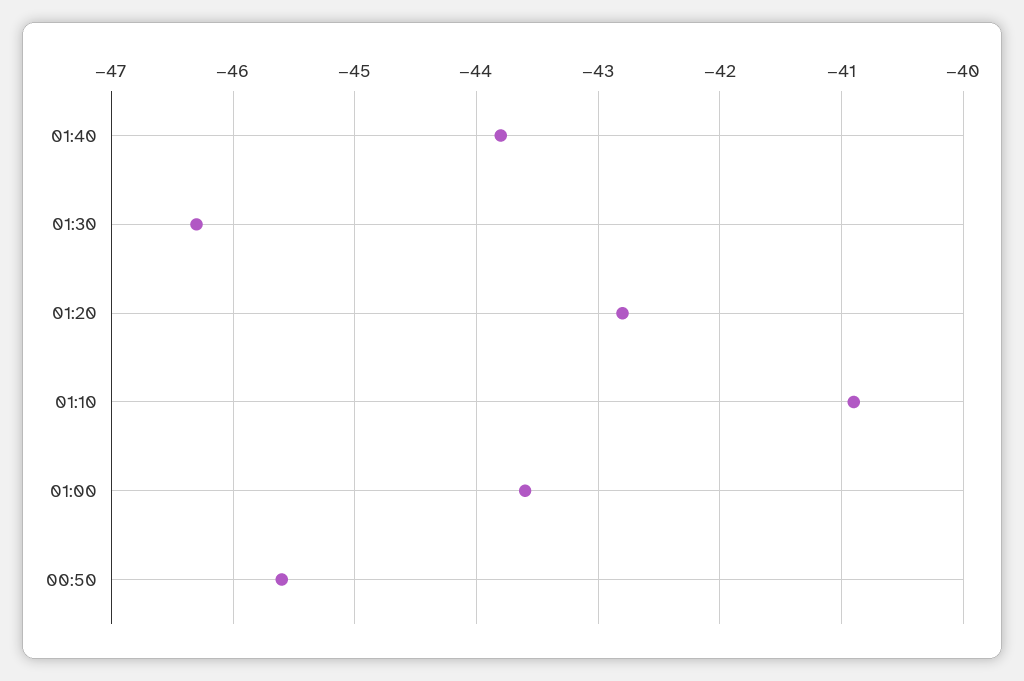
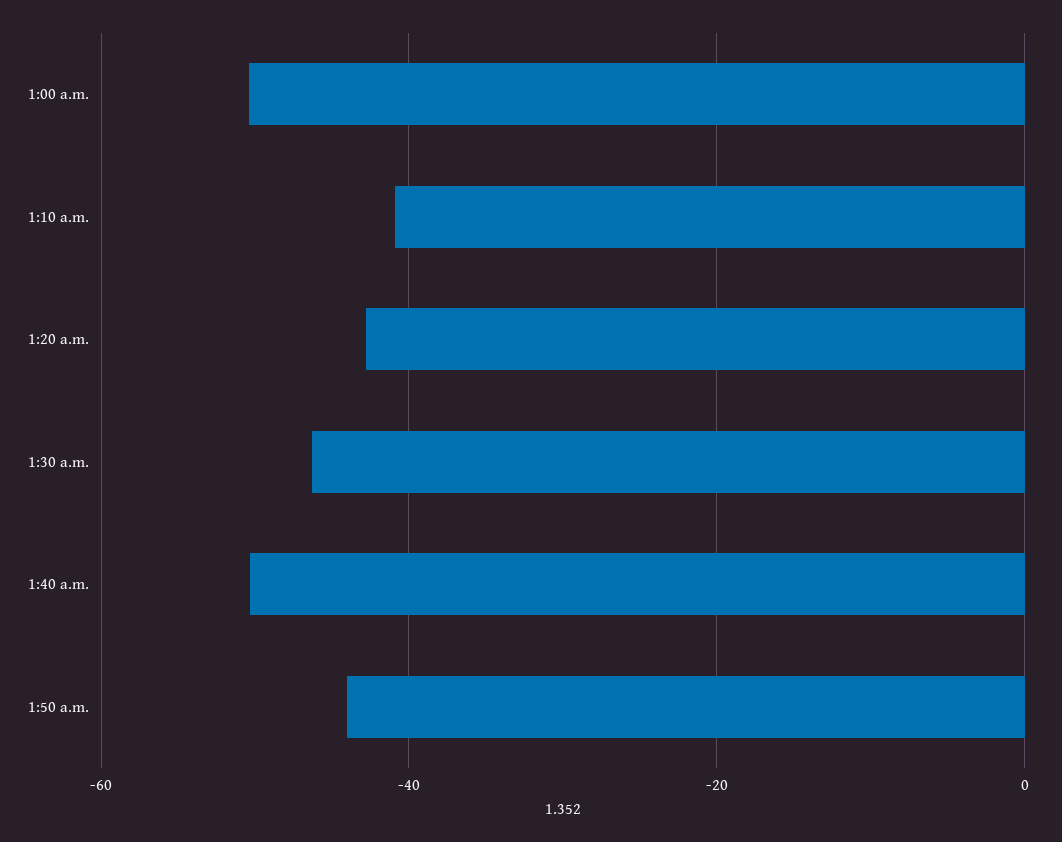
01:40: -43.8 -> -50
01:00: -43.6 -> -50
00:50: -45.6 -> none
1:50 a.m.: none -> -44

